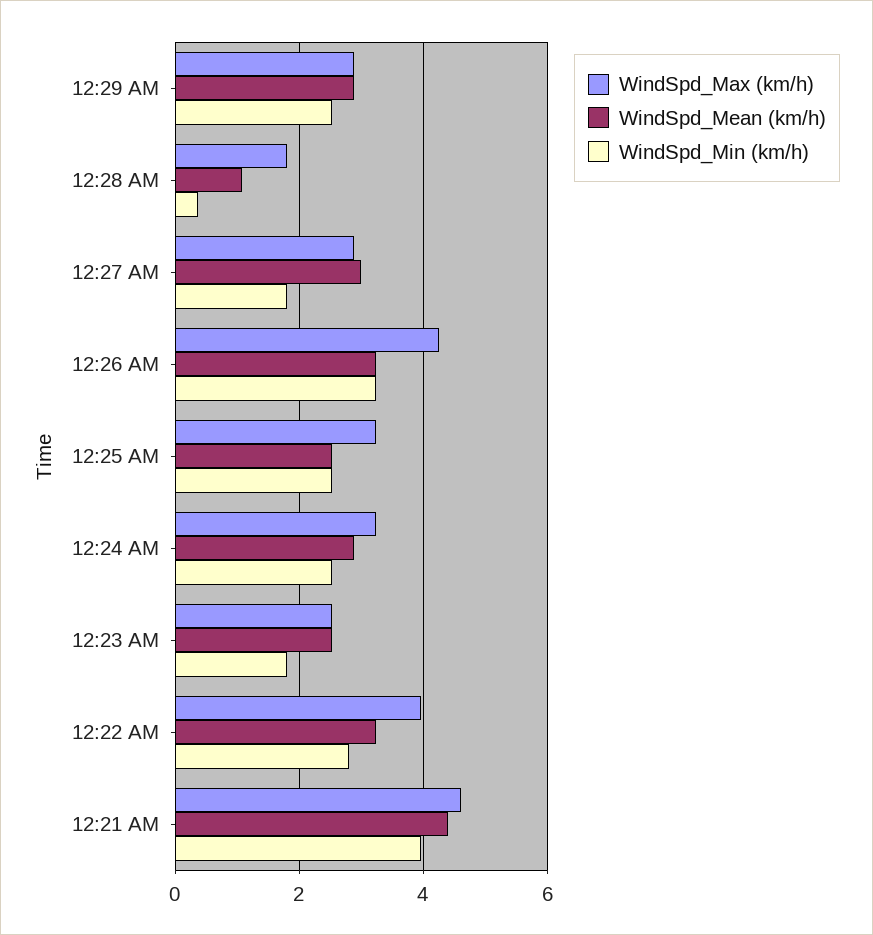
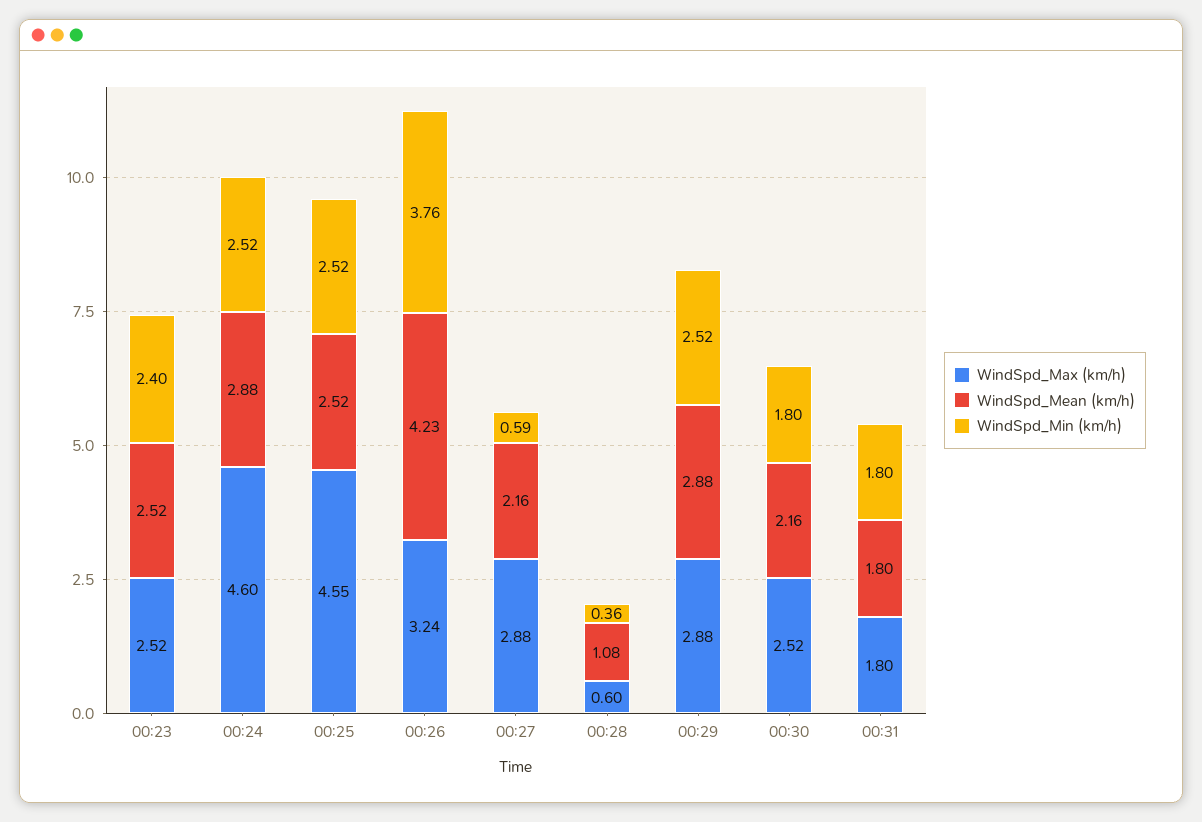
WindSpd_Max (km/h), 12:28 AM: 1.8 -> 0.6
WindSpd_Mean (km/h), 12:27 AM: 3 -> 2.16
WindSpd_Min (km/h), 12:27 AM: 1.8 -> 0.59
WindSpd_Max (km/h), 12:26 AM: 4.2 -> 3.24
WindSpd_Mean (km/h), 12:26 AM: 3.2 -> 4.23
WindSpd_Min (km/h), 12:26 AM: 3.2 -> 3.76
WindSpd_Max (km/h), 12:25 AM: 3.2 -> 4.55
WindSpd_Max (km/h), 12:24 AM: 3.2 -> 4.6
WindSpd_Min (km/h), 12:23 AM: 1.8 -> 2.4
WindSpd_Max (km/h), 12:22 AM: 4 -> none
WindSpd_Mean (km/h), 12:22 AM: 3.2 -> none
WindSpd_Min (km/h), 12:22 AM: 2.8 -> none
WindSpd_Max (km/h), 12:21 AM: 4.6 -> none
WindSpd_Mean (km/h), 12:21 AM: 4.4 -> none
WindSpd_Min (km/h), 12:21 AM: 4 -> none
WindSpd_Max (km/h), 00:30: none -> 2.52
WindSpd_Mean (km/h), 00:30: none -> 2.16
WindSpd_Min (km/h), 00:30: none -> 1.8
WindSpd_Max (km/h), 00:31: none -> 1.8
WindSpd_Mean (km/h), 00:31: none -> 1.8
WindSpd_Min (km/h), 00:31: none -> 1.8

